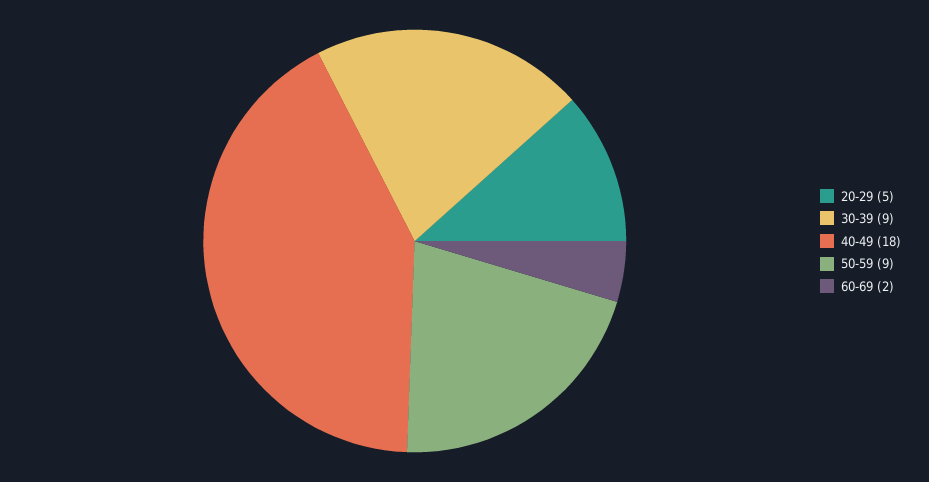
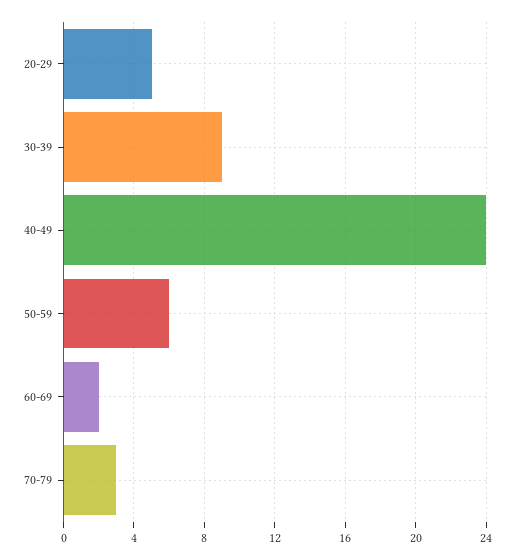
40-49: 18 -> 24
50-59: 9 -> 6
70-79: none -> 3

